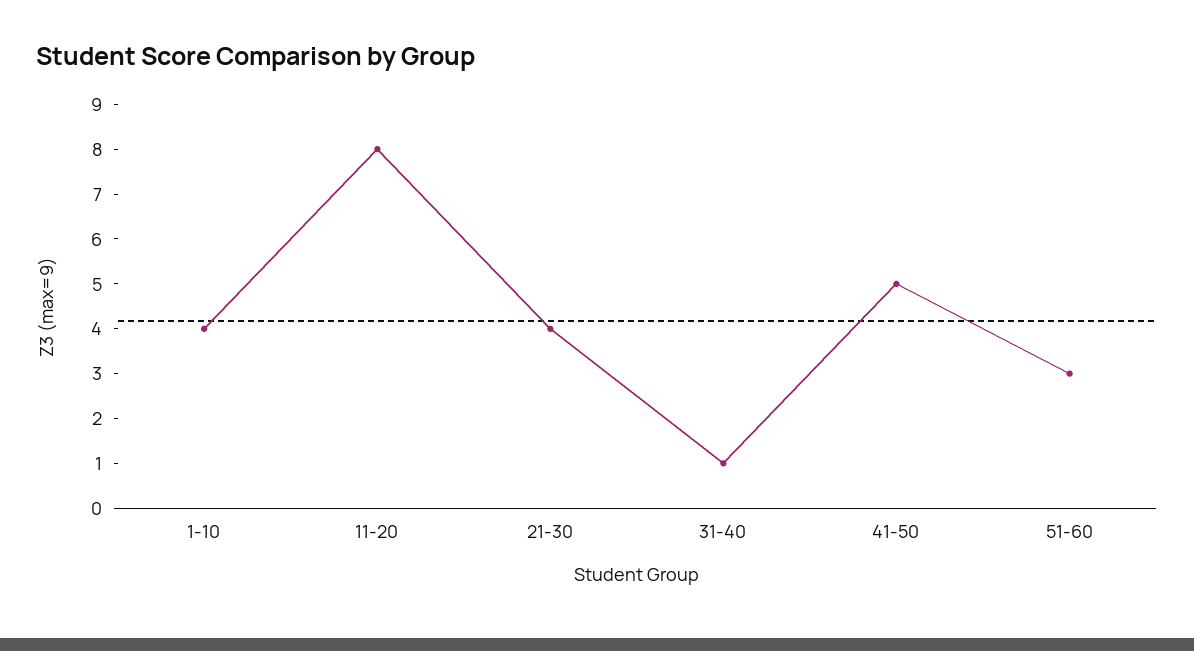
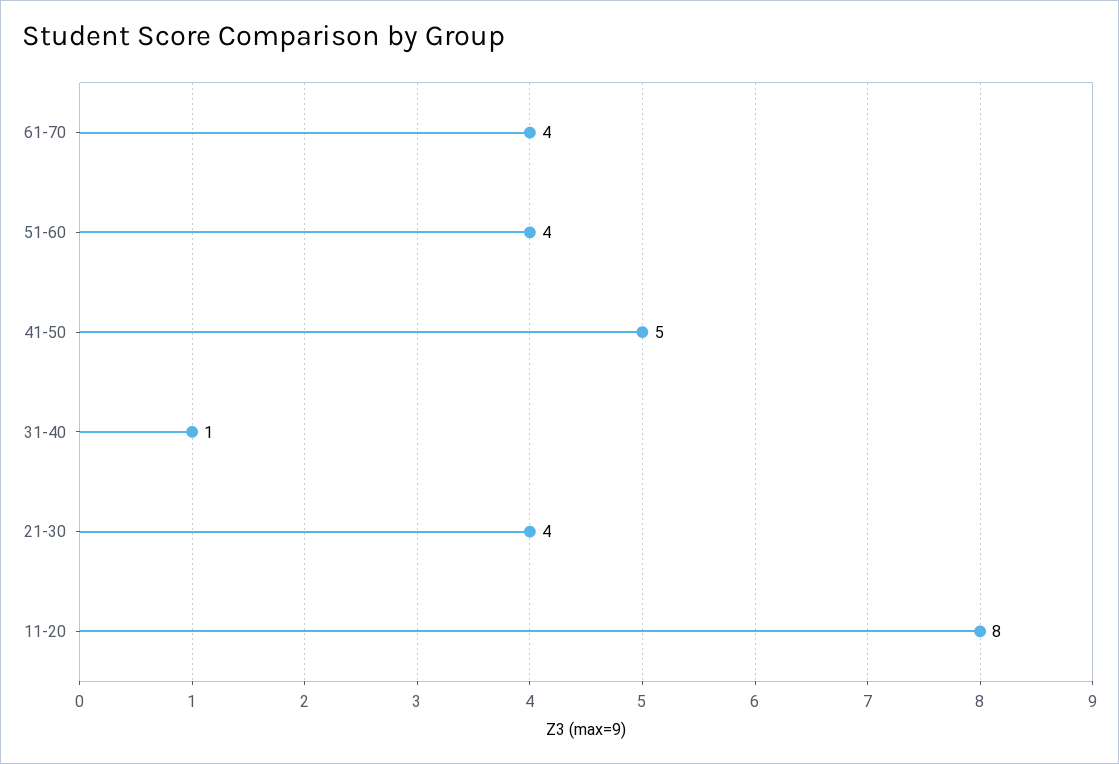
1-10: 4 -> none
51-60: 3 -> 4
61-70: none -> 4

